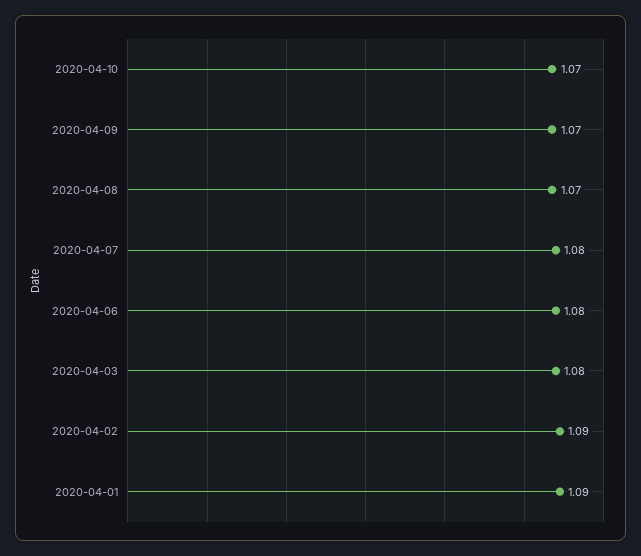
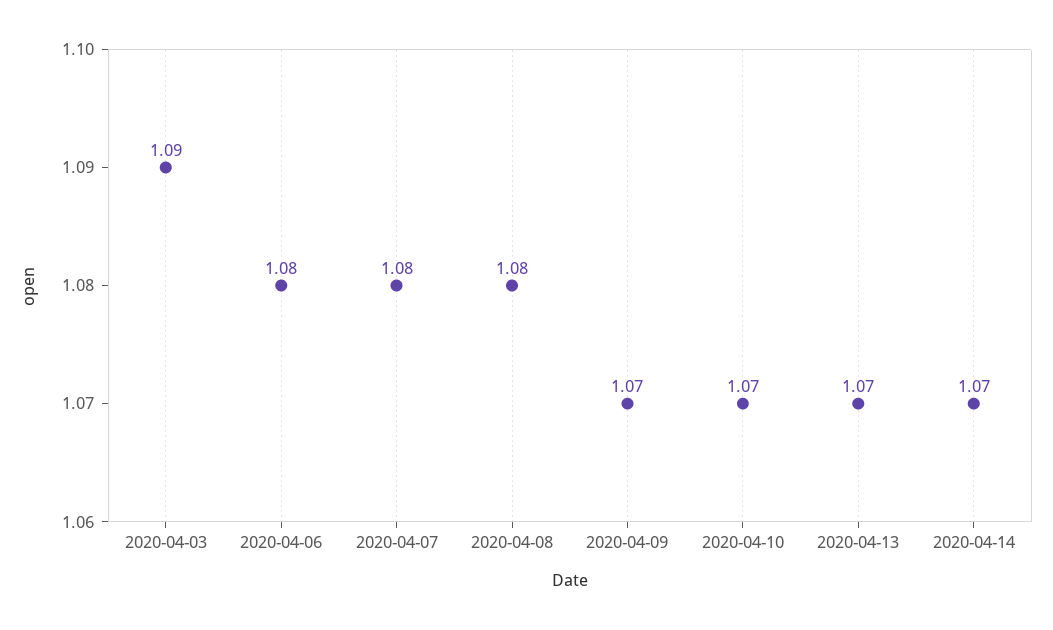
2020-04-08: 1.07 -> 1.08
2020-04-03: 1.08 -> 1.09
2020-04-02: 1.09 -> none
2020-04-01: 1.09 -> none
2020-04-13: none -> 1.07
2020-04-14: none -> 1.07

